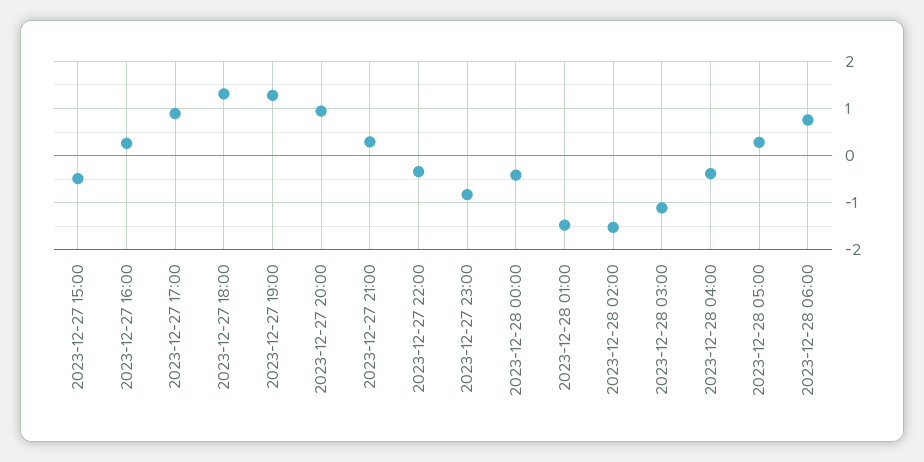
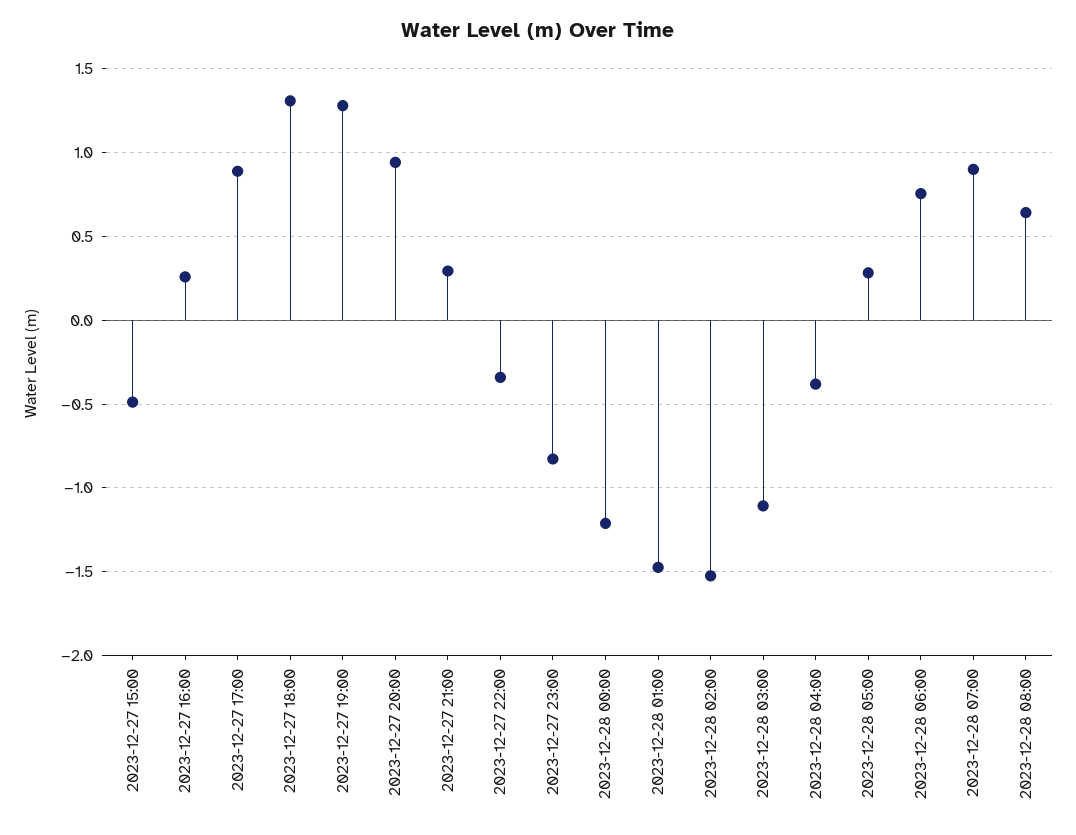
2023-12-28 00:00: -0.4 -> -1.2
2023-12-28 07:00: none -> 0.9
2023-12-28 08:00: none -> 0.65

